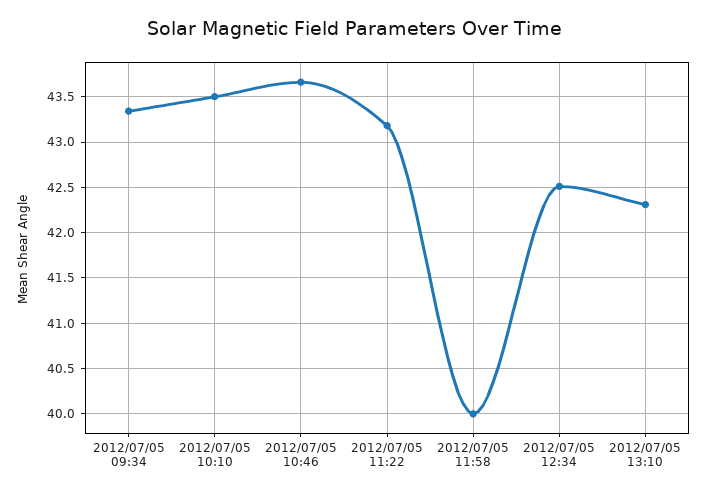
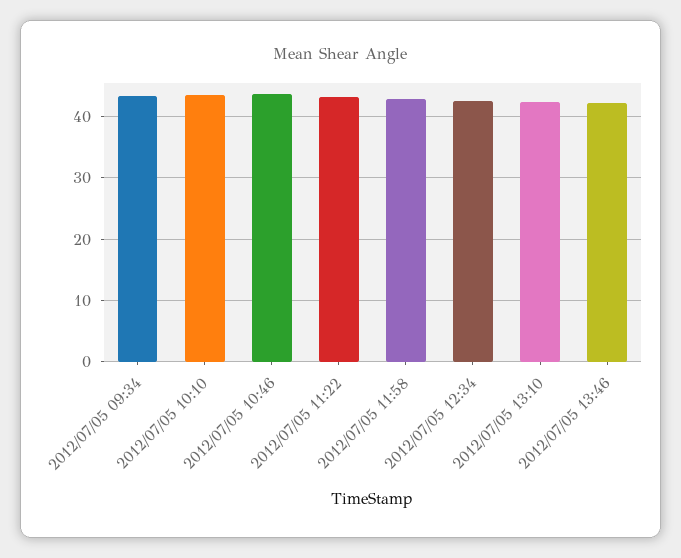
2012/07/05 11:58: 40 -> 43
2012/07/05 13:46: none -> 42

